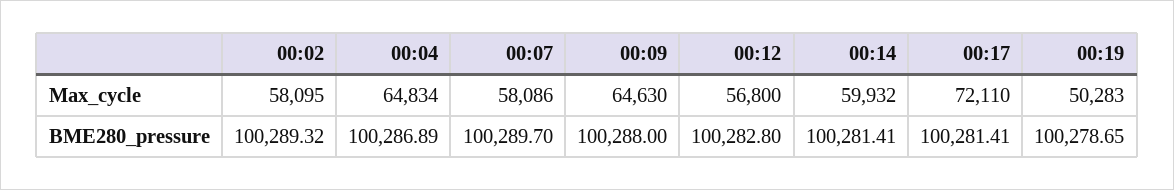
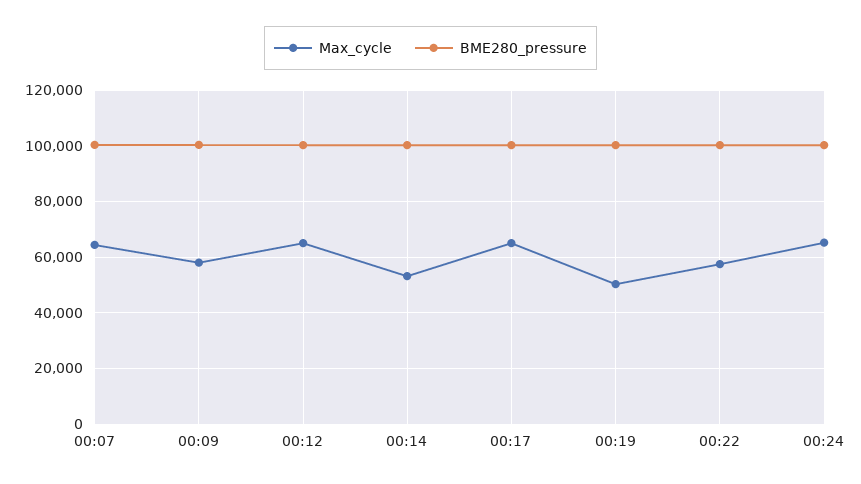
Max_cycle, 00:02: 58095 -> none
Max_cycle, 00:04: 64834 -> none
Max_cycle, 00:07: 58086 -> 65000
Max_cycle, 00:09: 64630 -> 57500
Max_cycle, 00:12: 56800 -> 65000
Max_cycle, 00:14: 59932 -> 52500
Max_cycle, 00:17: 72110 -> 65000
BME280_pressure, 00:02: 100289.32 -> none
BME280_pressure, 00:04: 100286.89 -> none
Max_cycle, 00:22: none -> 57500
BME280_pressure, 00:22: none -> 100000
Max_cycle, 00:24: none -> 65000
BME280_pressure, 00:24: none -> 100000

